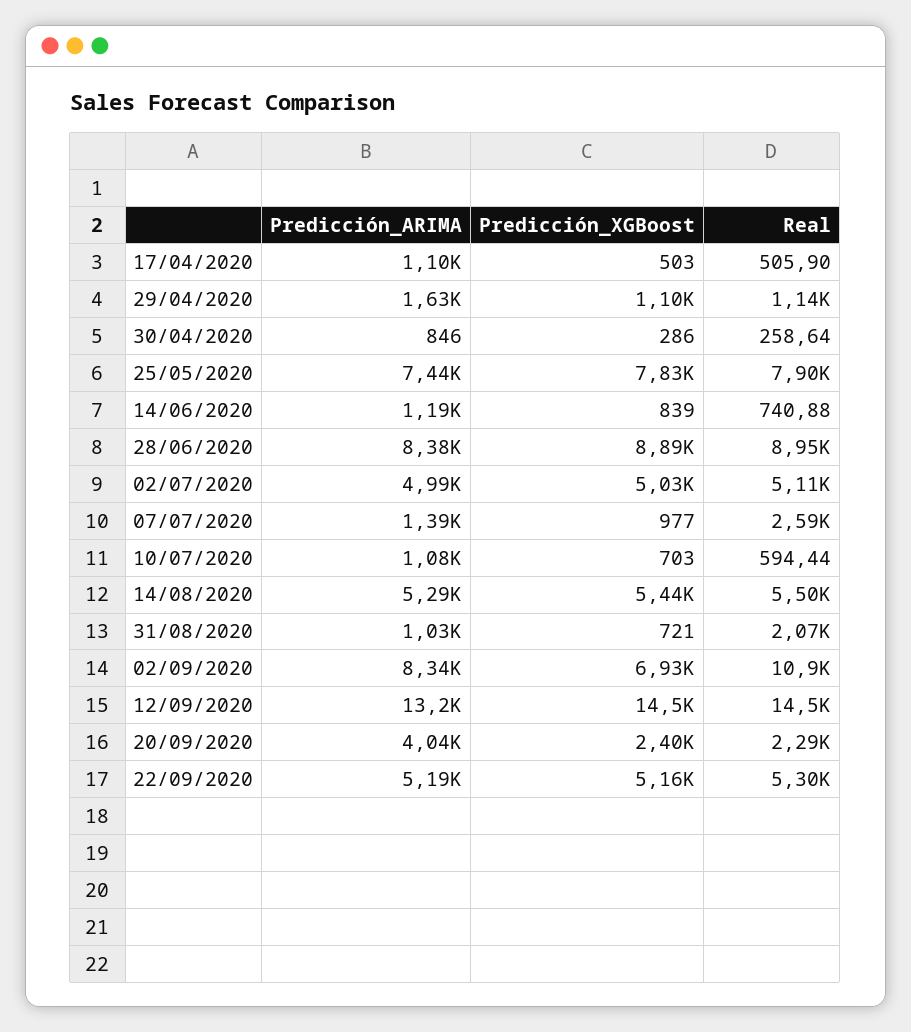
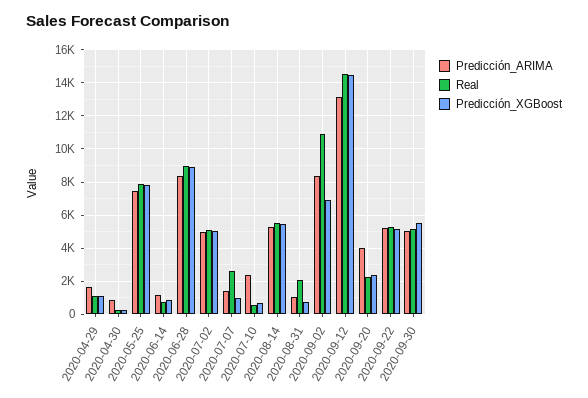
Predicción_ARIMA, 17/04/2020: 1100 -> none
Predicción_XGBoost, 17/04/2020: 503 -> none
Real, 17/04/2020: 505.9 -> none
Predicción_ARIMA, 10/07/2020: 1080 -> 2500
Predicción_ARIMA, 2020-09-30: none -> 5000
Real, 2020-09-30: none -> 5000
Predicción_XGBoost, 2020-09-30: none -> 5500

